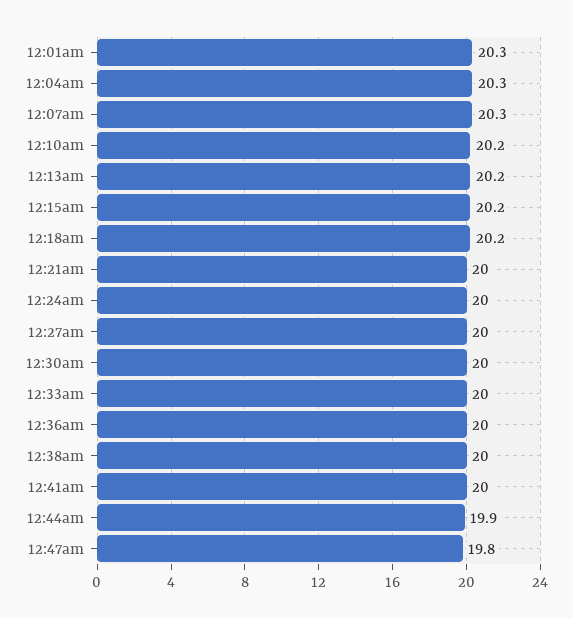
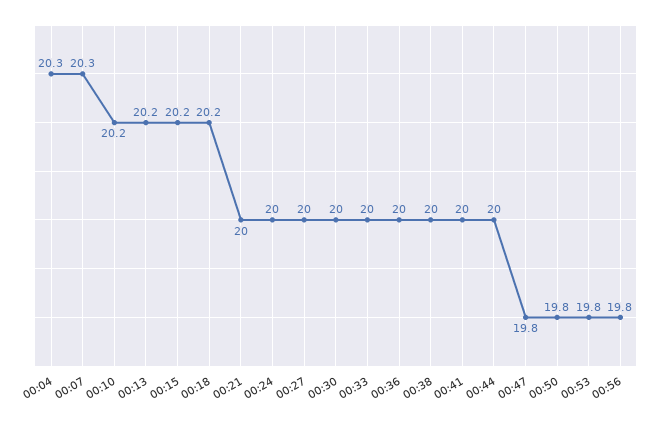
12:01am: 20.3 -> none
12:44am: 19.9 -> 20
00:50: none -> 19.8
00:53: none -> 19.8
00:56: none -> 19.8

